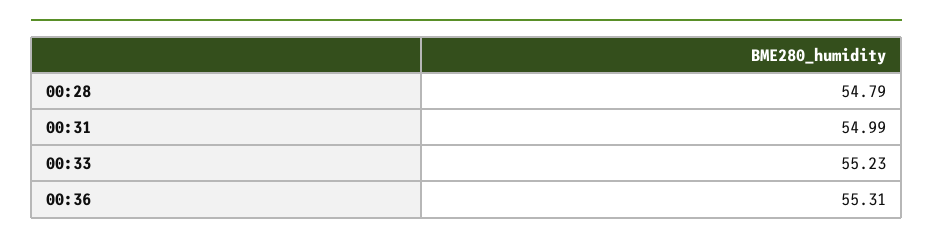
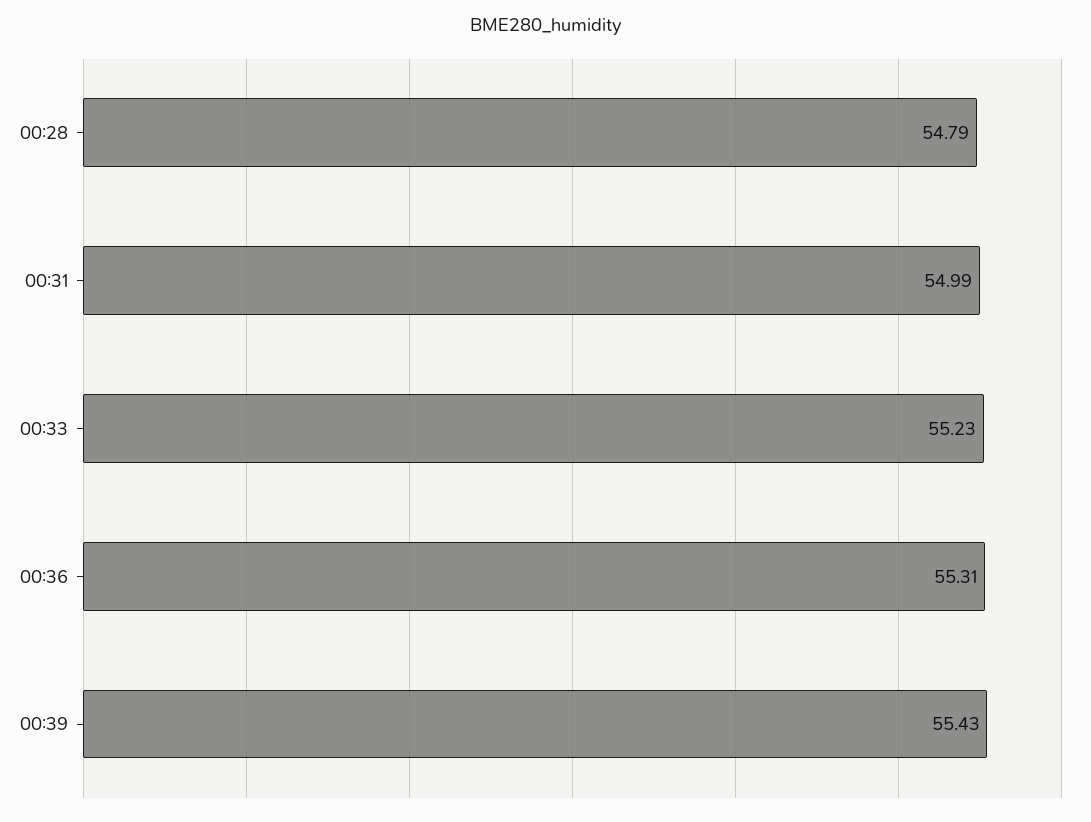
00:39: none -> 55.43

